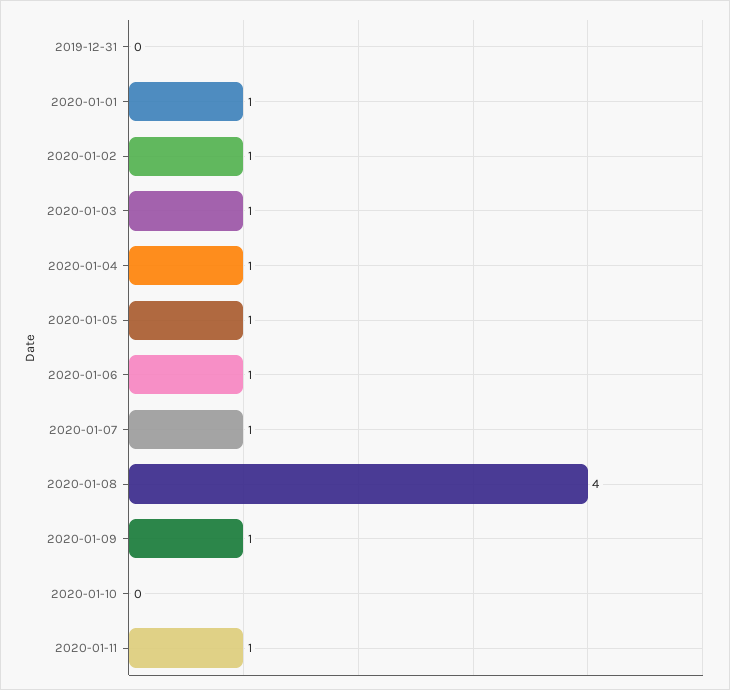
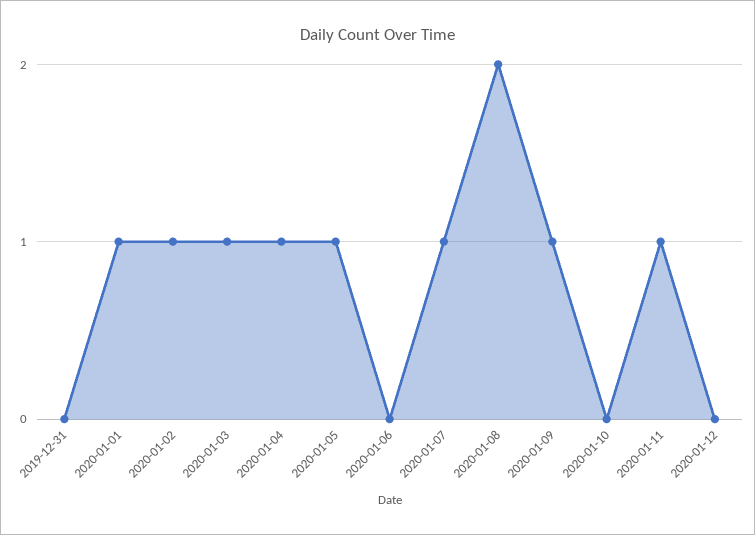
2020-01-06: 1 -> 0
2020-01-08: 4 -> 2
2020-01-12: none -> 0

